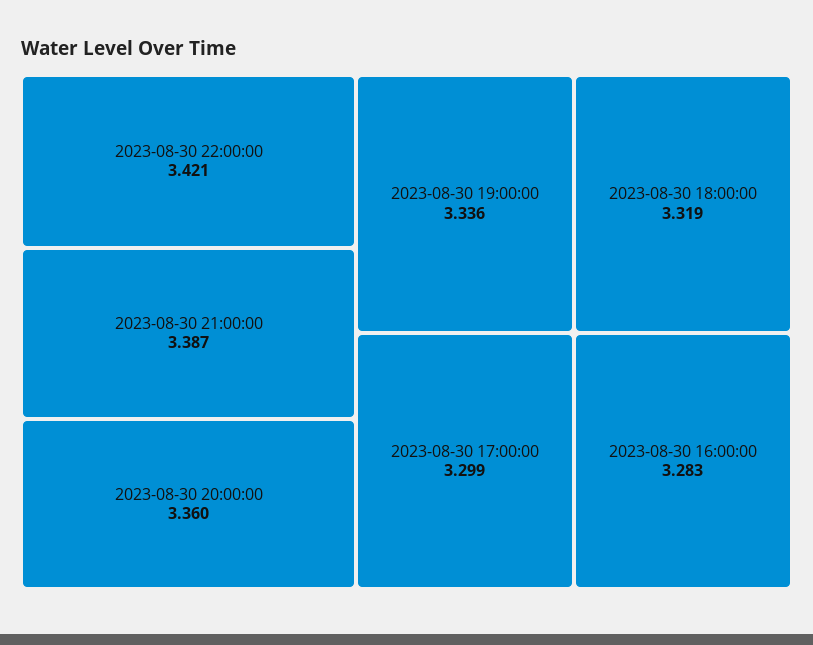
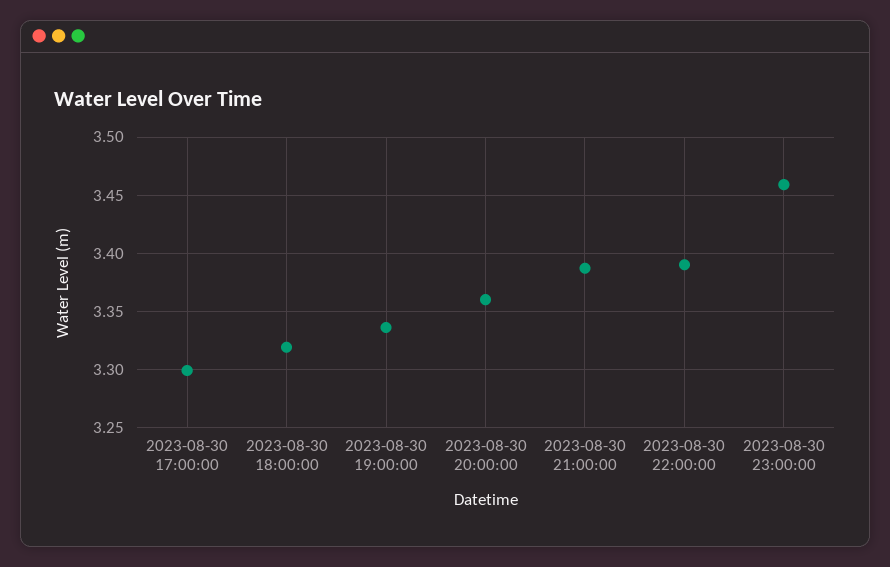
2023-08-30 22:00:00: 3.421 -> 3.39
2023-08-30 16:00:00: 3.283 -> none
2023-08-30 23:00:00: none -> 3.46

